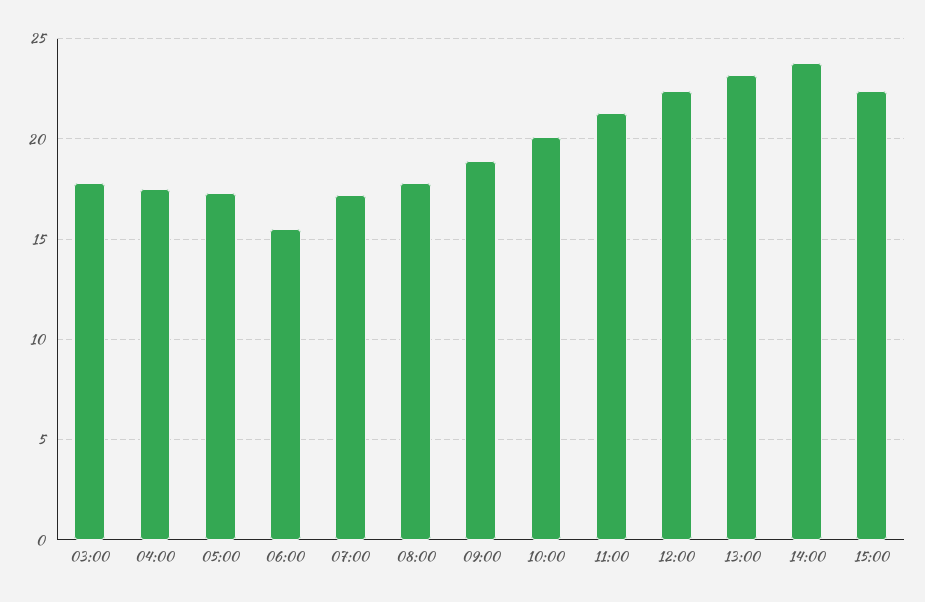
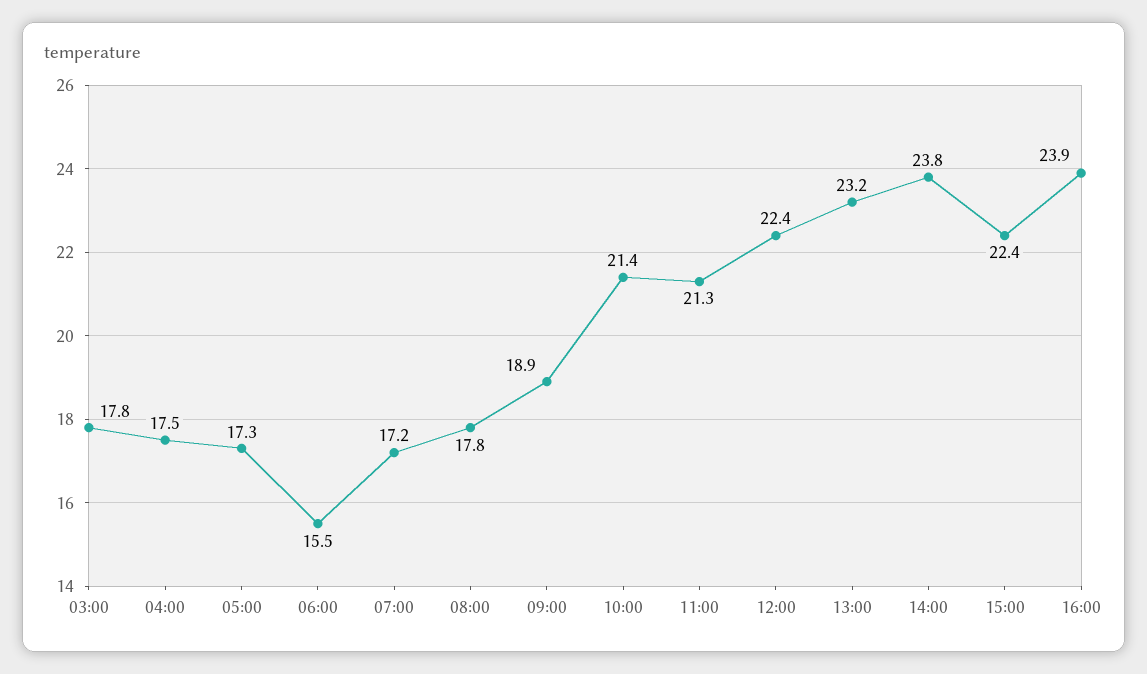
10:00: 20 -> 21.4
16:00: none -> 23.9

